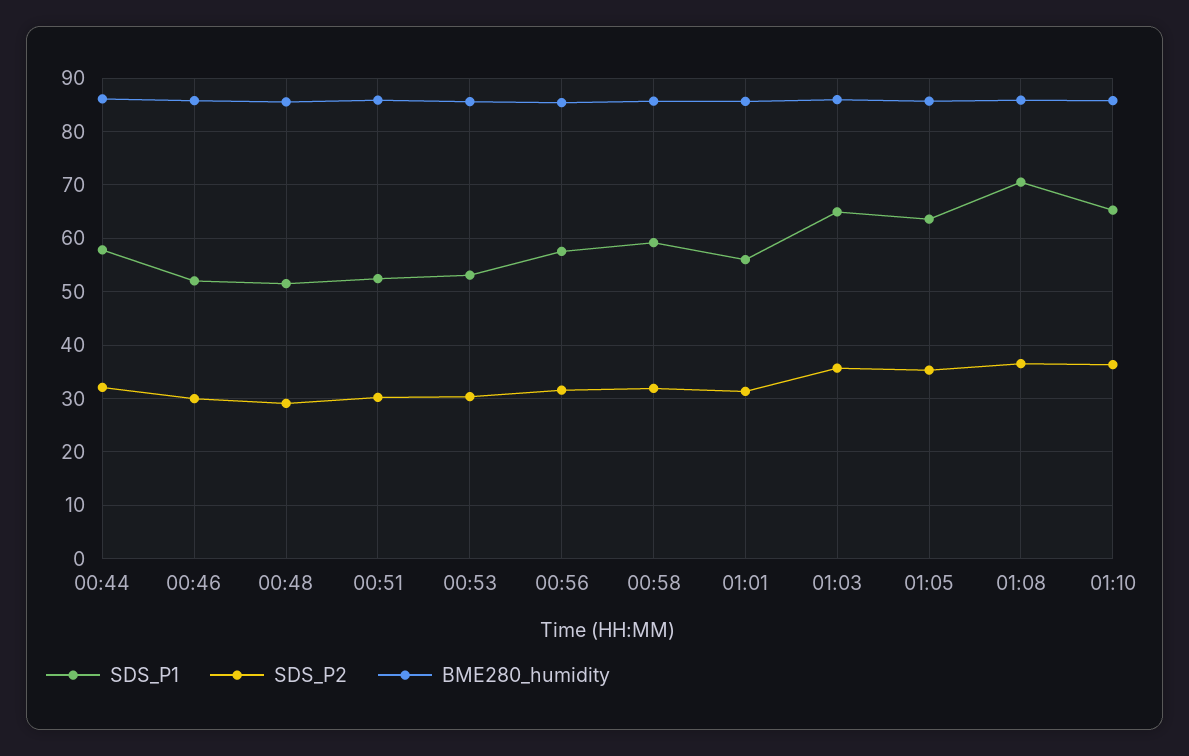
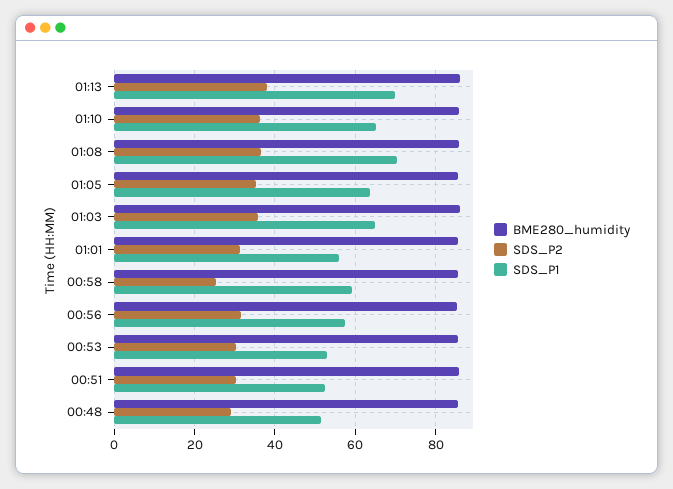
SDS_P1, 00:44: 58 -> none
SDS_P2, 00:44: 32 -> none
BME280_humidity, 00:44: 86 -> none
SDS_P1, 00:46: 52 -> none
SDS_P2, 00:46: 30 -> none
BME280_humidity, 00:46: 86 -> none
SDS_P2, 00:58: 32 -> 26
BME280_humidity, 01:13: none -> 86
SDS_P2, 01:13: none -> 38
SDS_P1, 01:13: none -> 70

